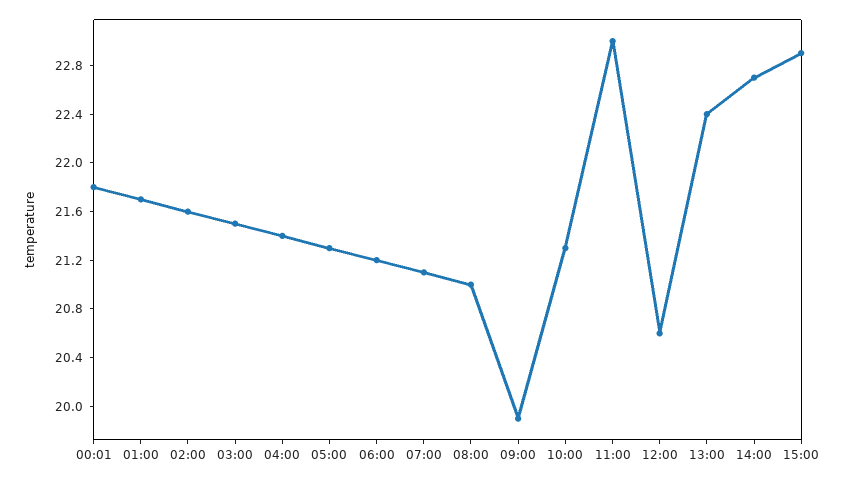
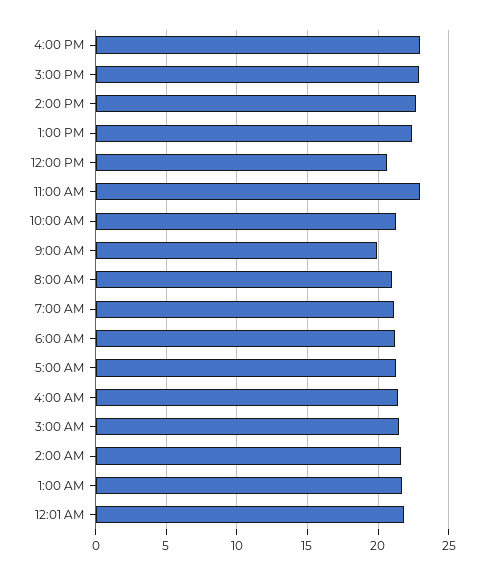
4:00 PM: none -> 23

